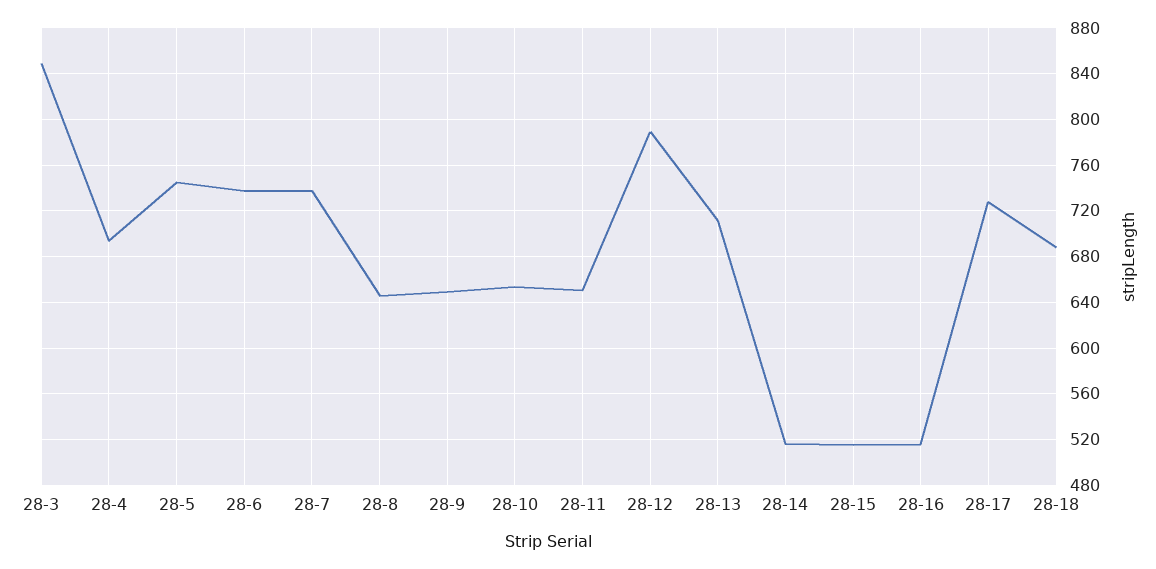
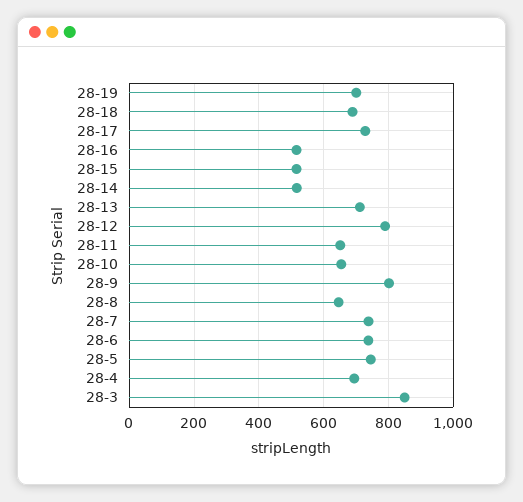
28-9: 650 -> 800
28-19: none -> 700

